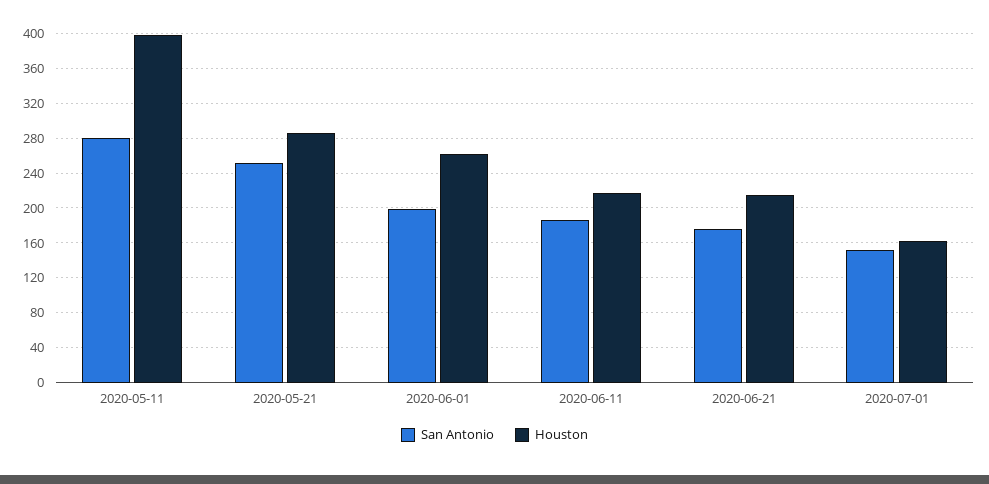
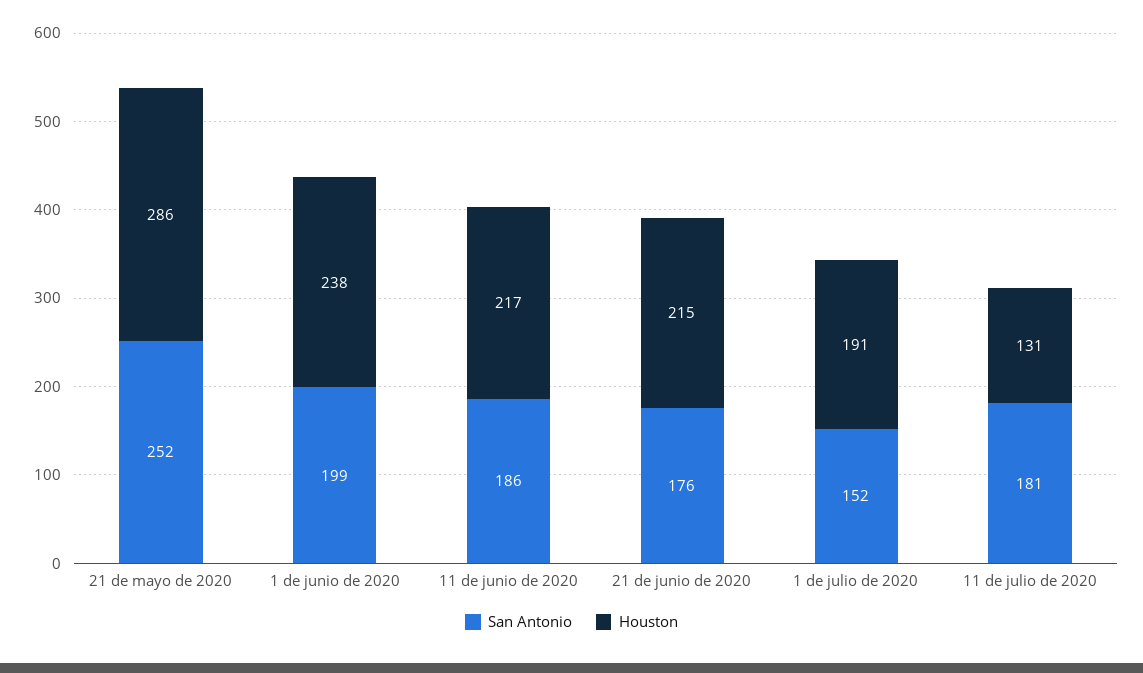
San Antonio, 2020-05-11: 280 -> none
Houston, 2020-05-11: 400 -> none
Houston, 2020-06-01: 260 -> 238
Houston, 2020-07-01: 160 -> 191
San Antonio, 11 de julio de 2020: none -> 181
Houston, 11 de julio de 2020: none -> 131

